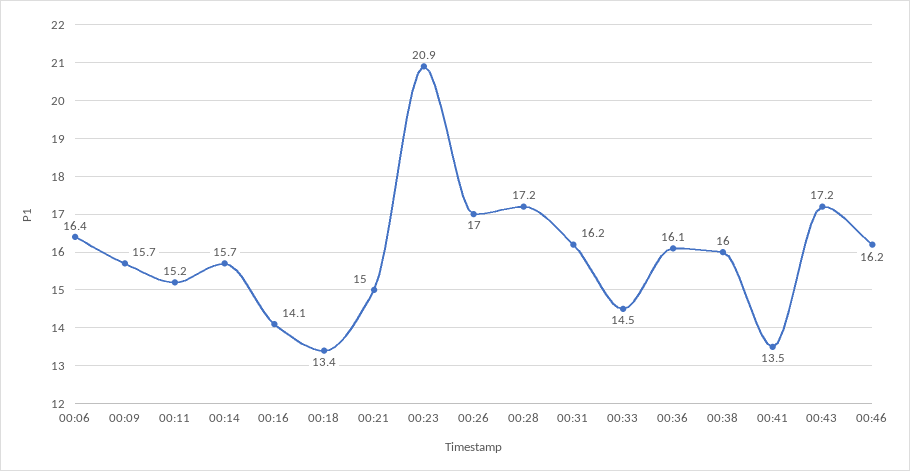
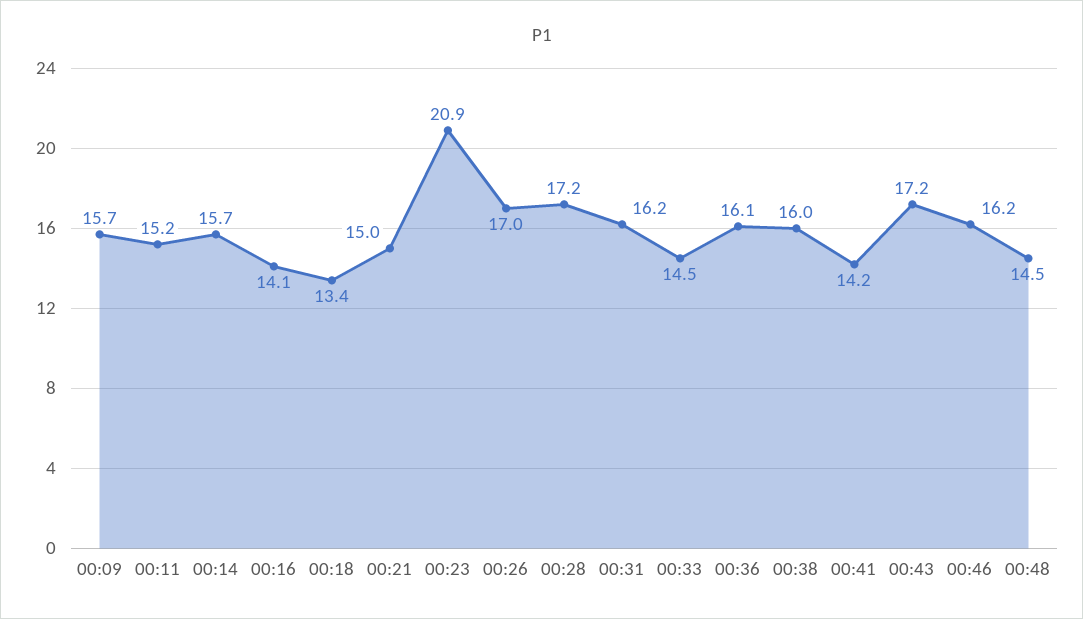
00:06: 16.4 -> none
00:41: 13.5 -> 14.2
00:48: none -> 14.5

